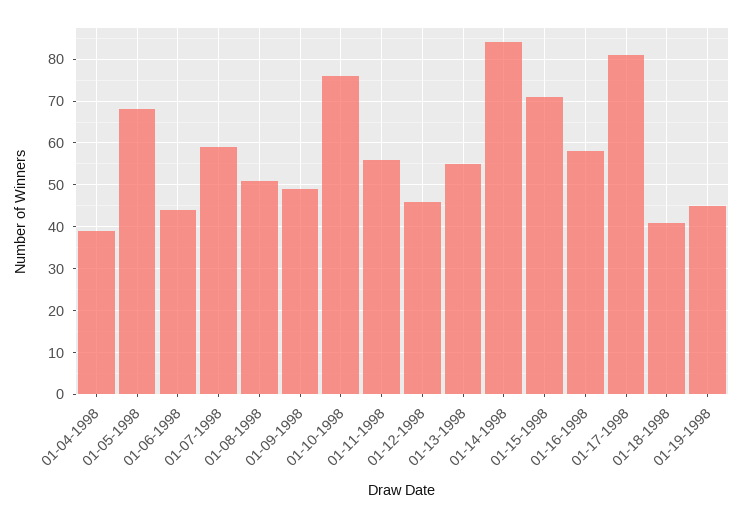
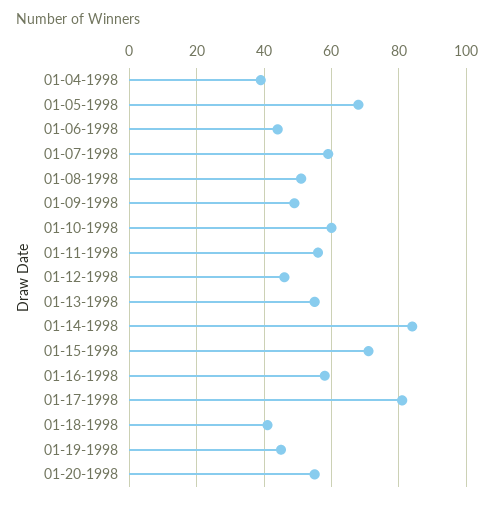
01-10-1998: 75 -> 60
01-20-1998: none -> 55

